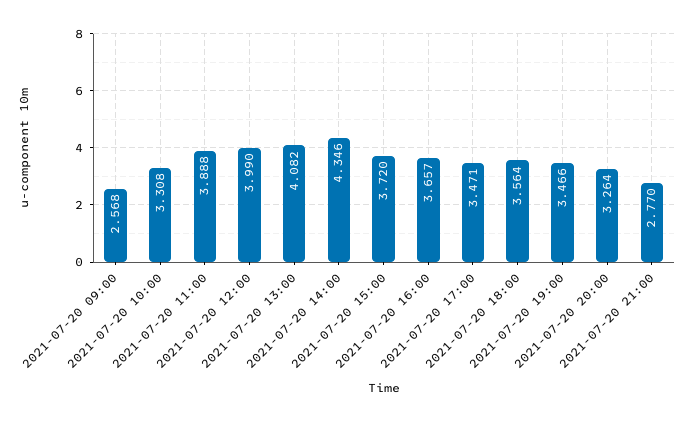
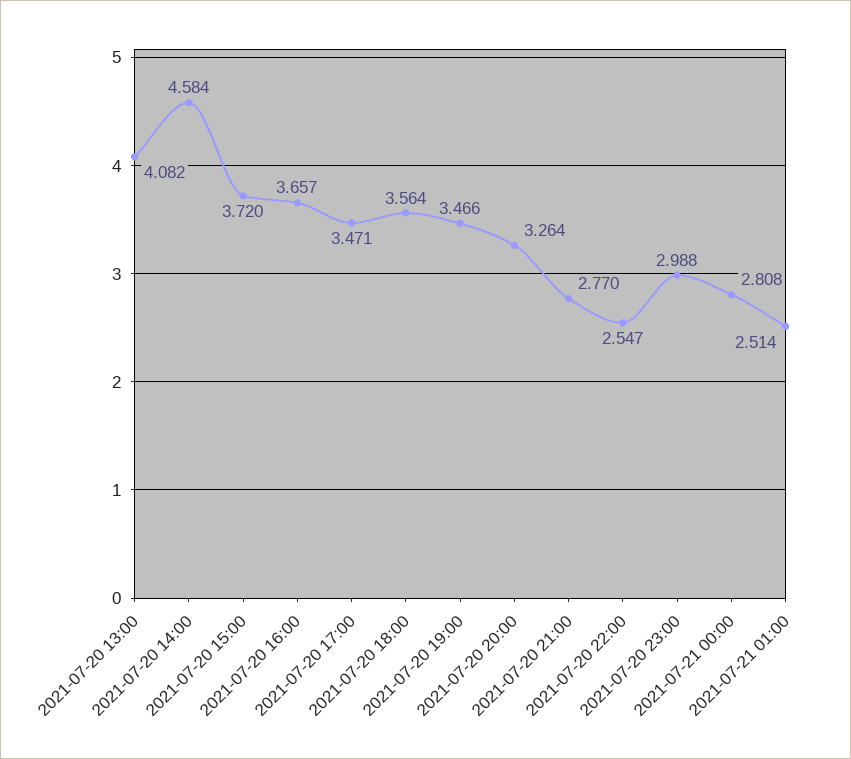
2021-07-20 09:00: 2.568 -> none
2021-07-20 10:00: 3.308 -> none
2021-07-20 11:00: 3.888 -> none
2021-07-20 12:00: 3.99 -> none
2021-07-20 14:00: 4.346 -> 4.584
2021-07-20 22:00: none -> 2.547
2021-07-20 23:00: none -> 2.988
2021-07-21 00:00: none -> 2.808
2021-07-21 01:00: none -> 2.514

